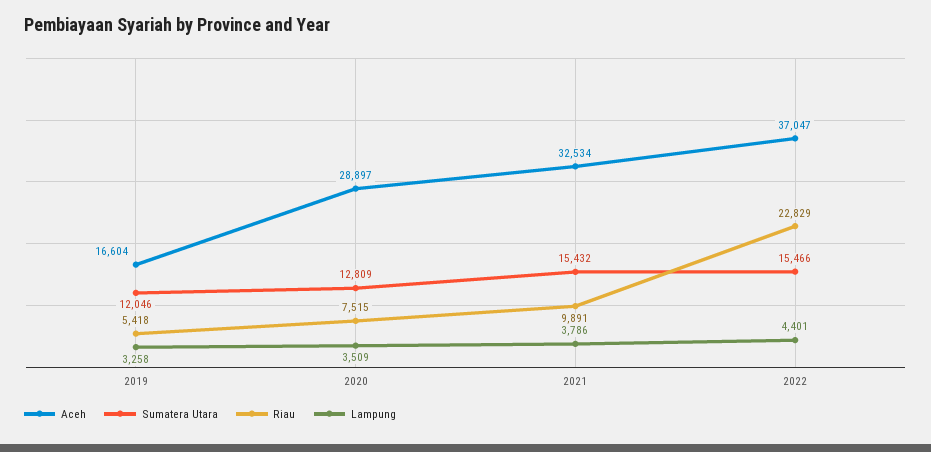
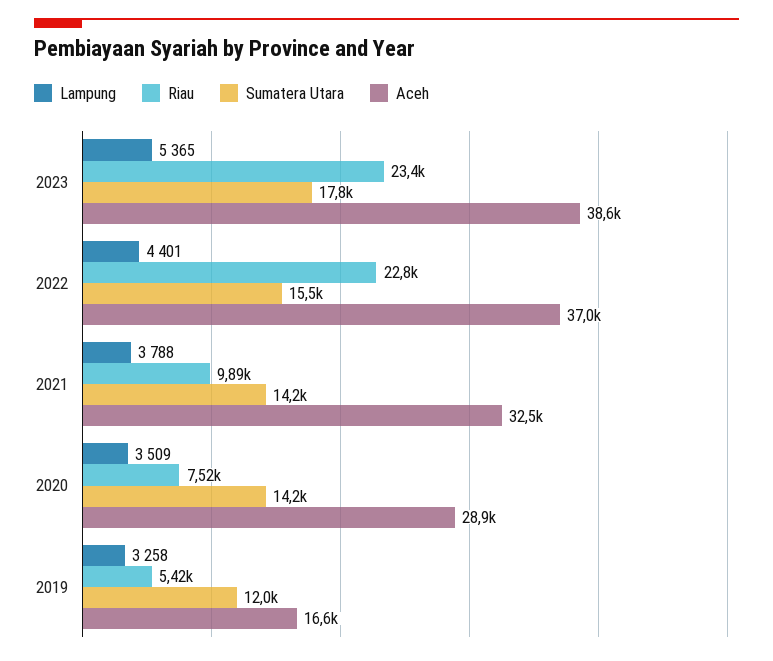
Sumatera Utara, 2020: 12809 -> 14200
Sumatera Utara, 2021: 15432 -> 14200
Lampung, 2021: 3786 -> 3788
Lampung, 2023: none -> 5365
Riau, 2023: none -> 23400
Sumatera Utara, 2023: none -> 17800
Aceh, 2023: none -> 38600

